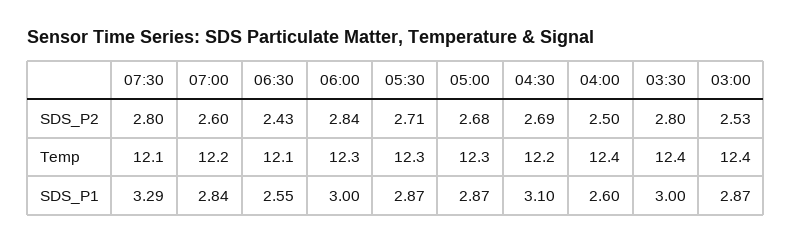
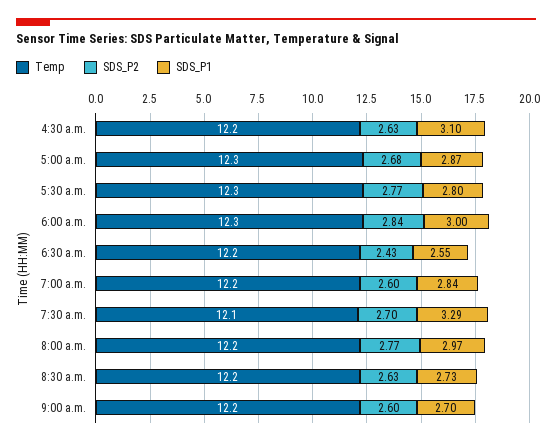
SDS_P2, 07:30: 2.8 -> 2.7
SDS_P2, 05:30: 2.71 -> 2.77
SDS_P2, 04:30: 2.69 -> 2.63
SDS_P2, 04:00: 2.5 -> none
SDS_P2, 03:30: 2.8 -> none
SDS_P2, 03:00: 2.53 -> none
Temp, 06:30: 12.1 -> 12.2
Temp, 04:00: 12.4 -> none
Temp, 03:30: 12.4 -> none
Temp, 03:00: 12.4 -> none
SDS_P1, 05:30: 2.87 -> 2.8
SDS_P1, 04:00: 2.6 -> none
SDS_P1, 03:30: 3 -> none
SDS_P1, 03:00: 2.87 -> none
Temp, 8:00 a.m.: none -> 12.2
SDS_P2, 8:00 a.m.: none -> 2.77
SDS_P1, 8:00 a.m.: none -> 2.97
Temp, 8:30 a.m.: none -> 12.2
SDS_P2, 8:30 a.m.: none -> 2.63
SDS_P1, 8:30 a.m.: none -> 2.73
Temp, 9:00 a.m.: none -> 12.2
SDS_P2, 9:00 a.m.: none -> 2.6
SDS_P1, 9:00 a.m.: none -> 2.7

